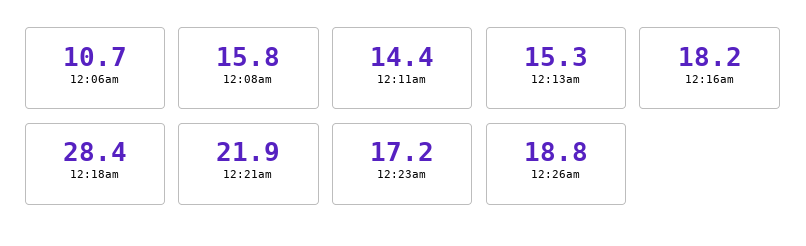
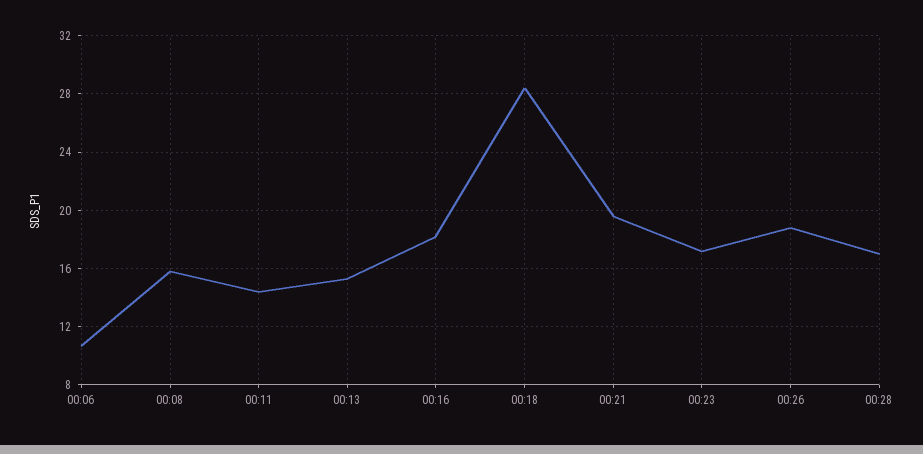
12:21am: 21.9 -> 19.5
00:28: none -> 17

